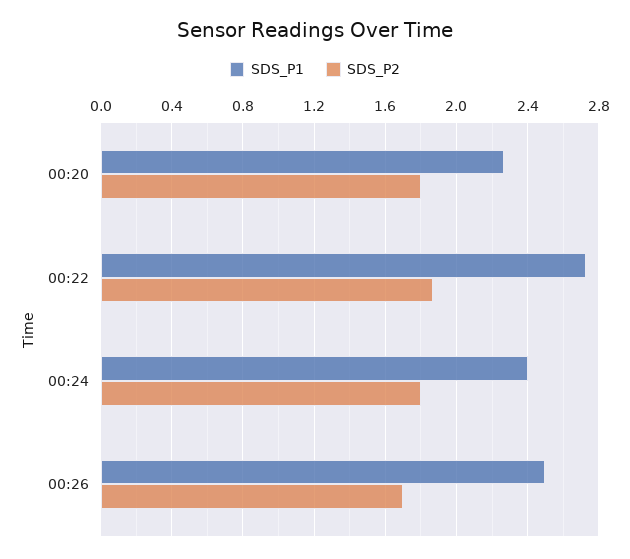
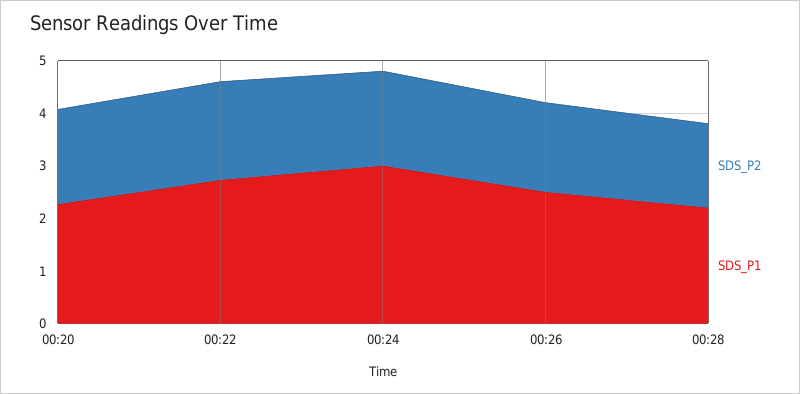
SDS_P1, 00:24: 2.4 -> 3
SDS_P2, 00:28: none -> 1.6
SDS_P1, 00:28: none -> 2.2

